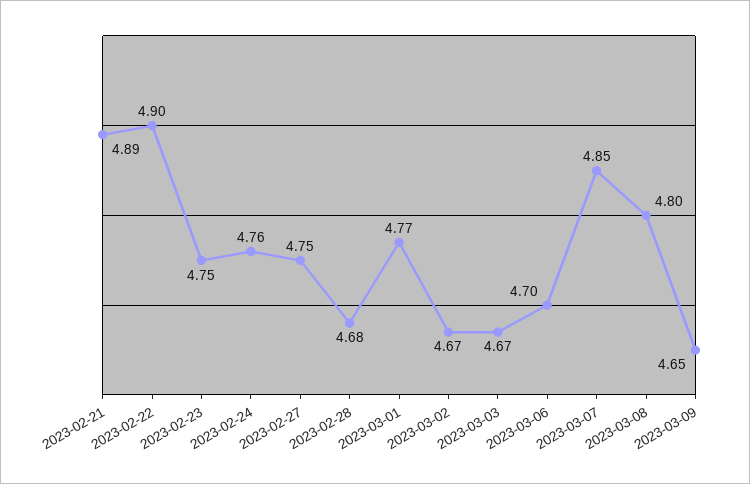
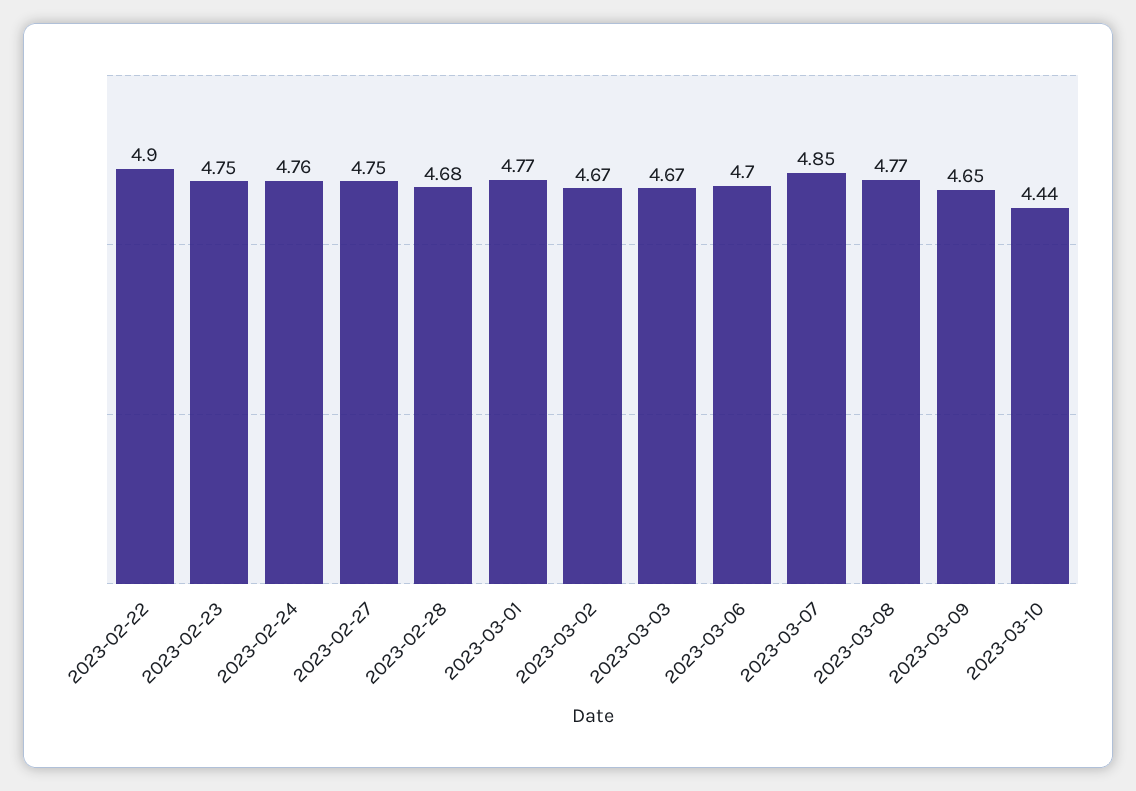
2023-02-21: 4.89 -> none
2023-03-08: 4.8 -> 4.77
2023-03-10: none -> 4.44

